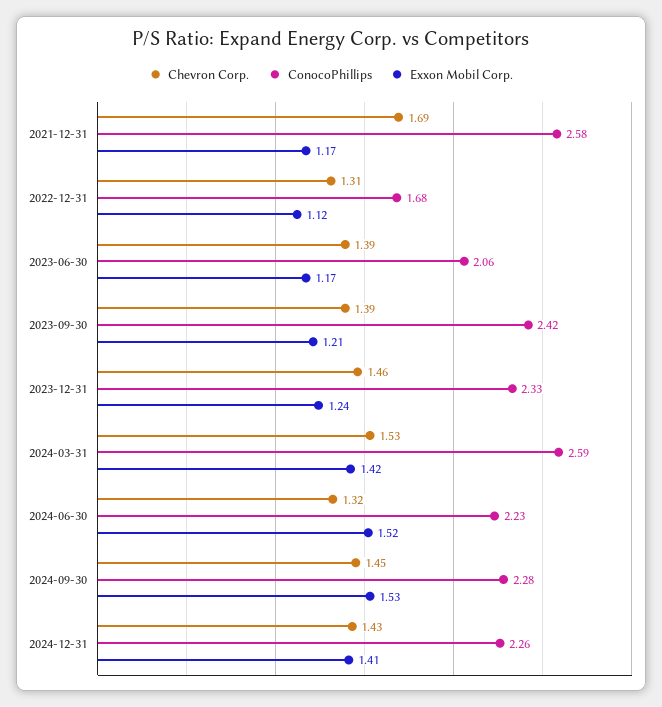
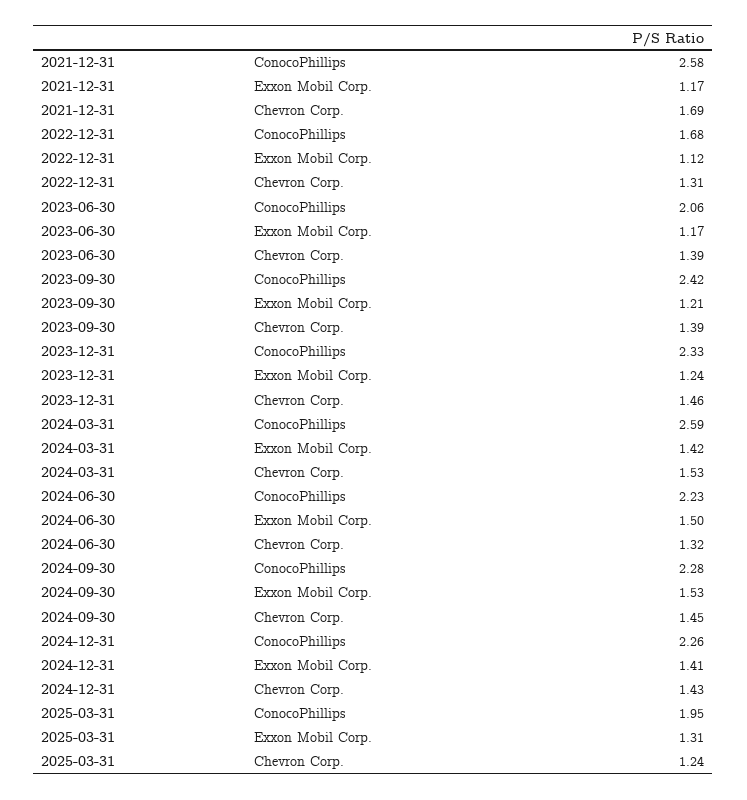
Exxon Mobil Corp., 2024-06-30: 1.52 -> 1.5
ConocoPhillips, 2025-03-31: none -> 1.95
Exxon Mobil Corp., 2025-03-31: none -> 1.31
Chevron Corp., 2025-03-31: none -> 1.24

